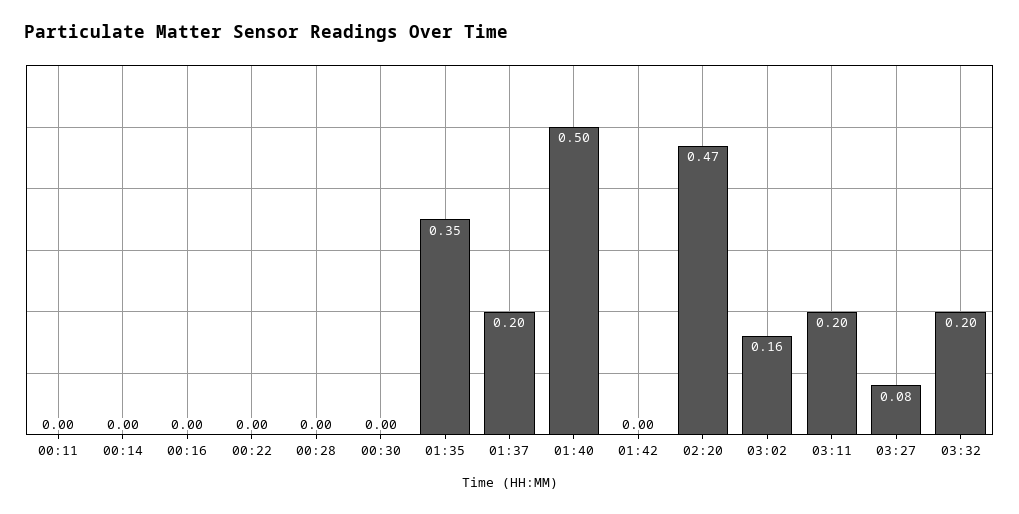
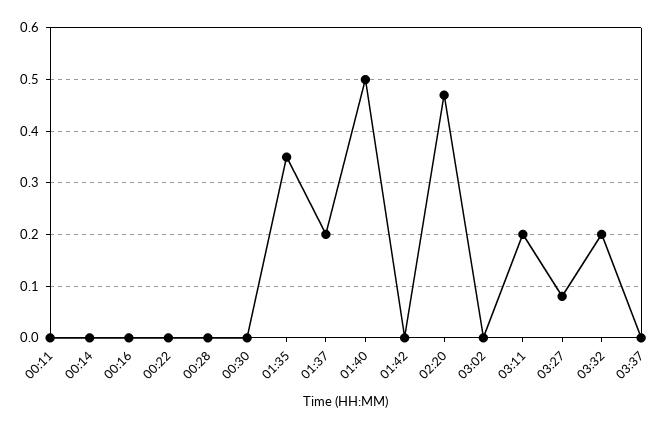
03:02: 0.16 -> 0
03:37: none -> 0

